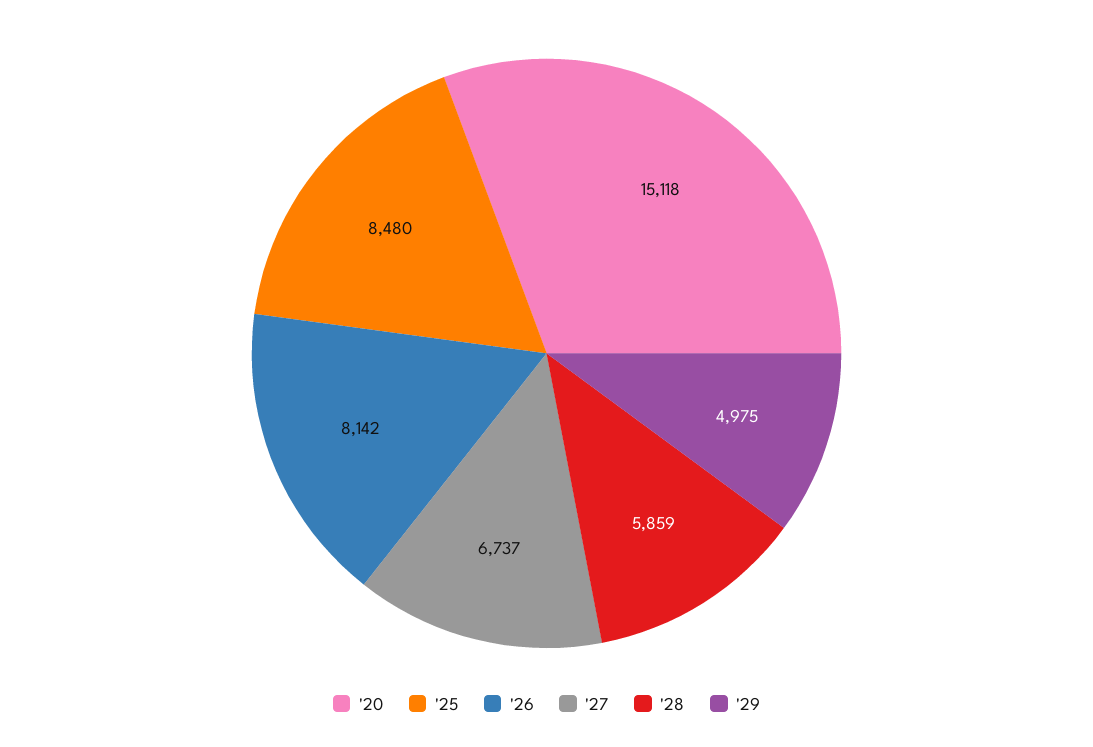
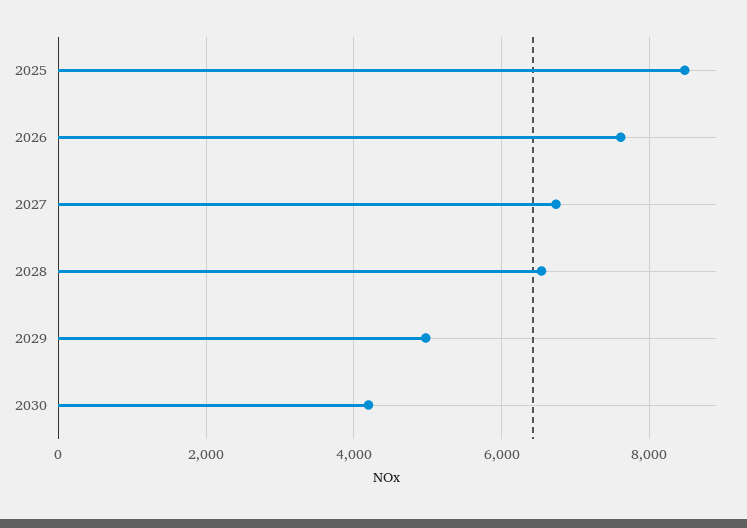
'20: 15118 -> none
'26: 8142 -> 7600
'28: 5859 -> 6600
2030: none -> 4200

